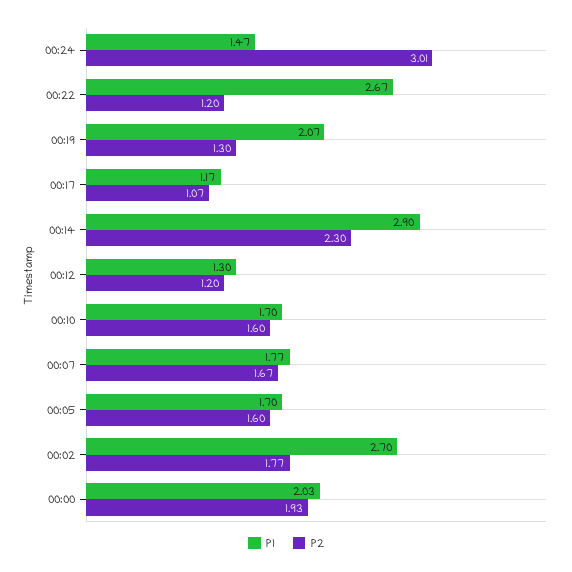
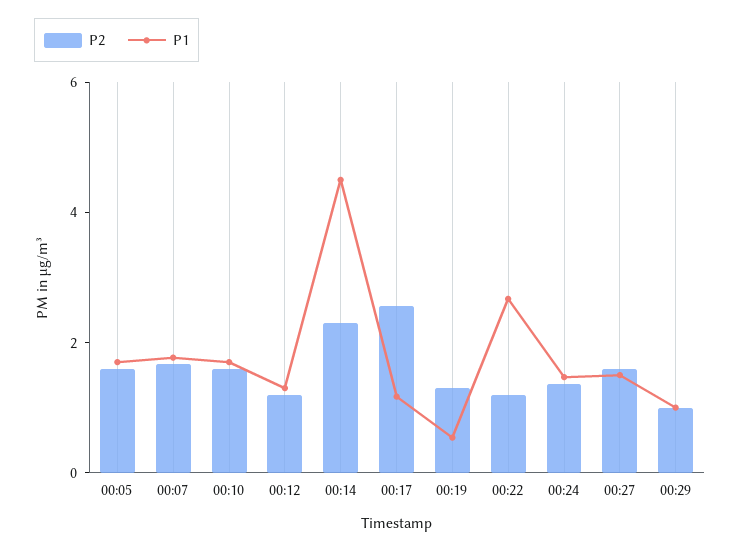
P2, 00:24: 3.01 -> 1.5
P1, 00:19: 2.07 -> 0.5
P2, 00:17: 1.07 -> 2.5
P1, 00:14: 2.9 -> 4.5
P1, 00:02: 2.7 -> none
P2, 00:02: 1.77 -> none
P1, 00:00: 2.03 -> none
P2, 00:00: 1.93 -> none
P2, 00:27: none -> 1.5
P1, 00:27: none -> 1.5
P2, 00:29: none -> 1
P1, 00:29: none -> 1

